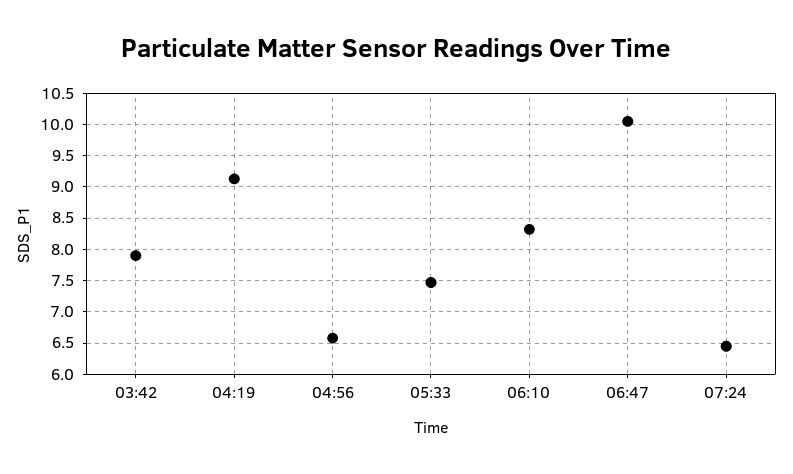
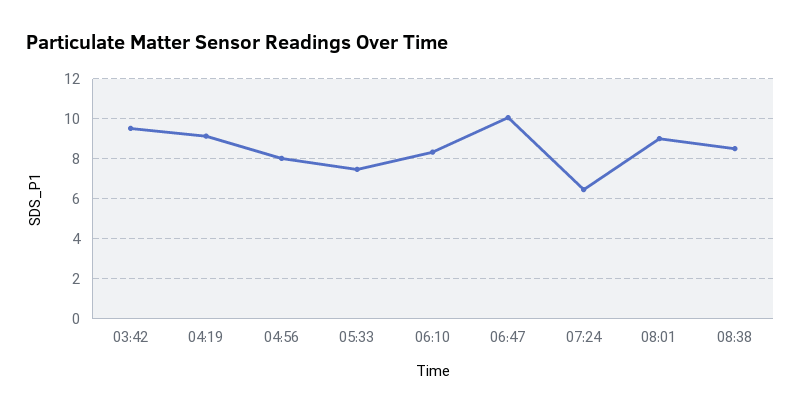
03:42: 7.9 -> 9.5
04:56: 6.6 -> 8
08:01: none -> 9
08:38: none -> 8.5

